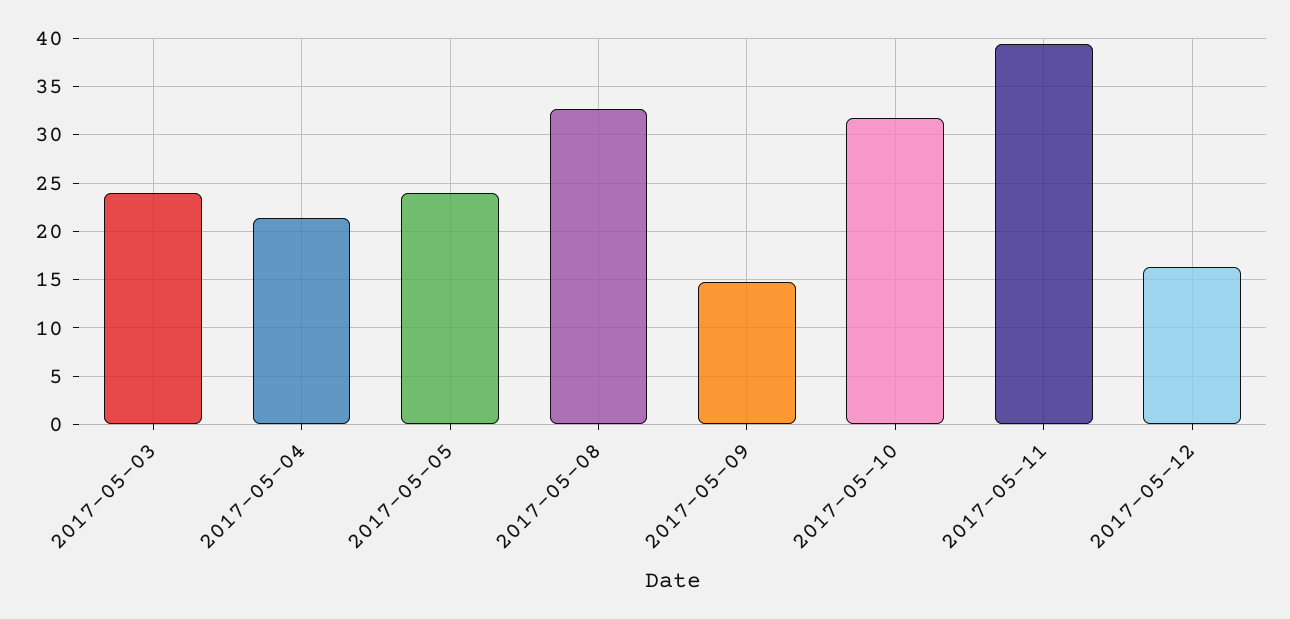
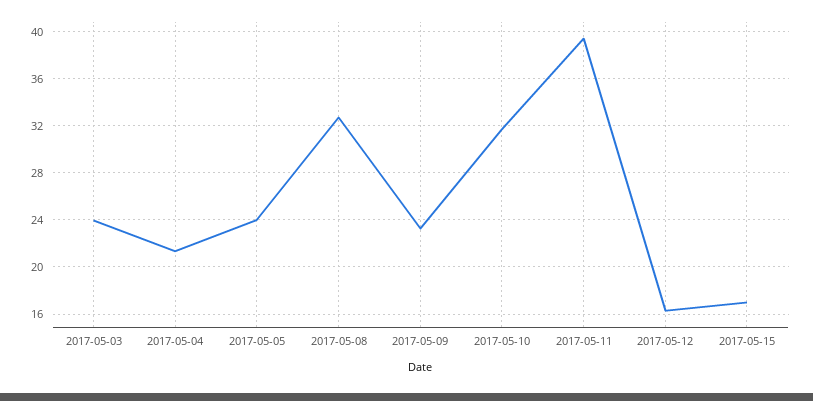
2017-05-09: 15 -> 23
2017-05-15: none -> 17

